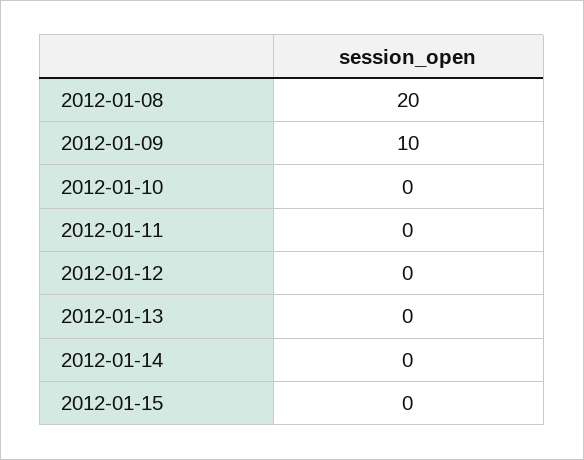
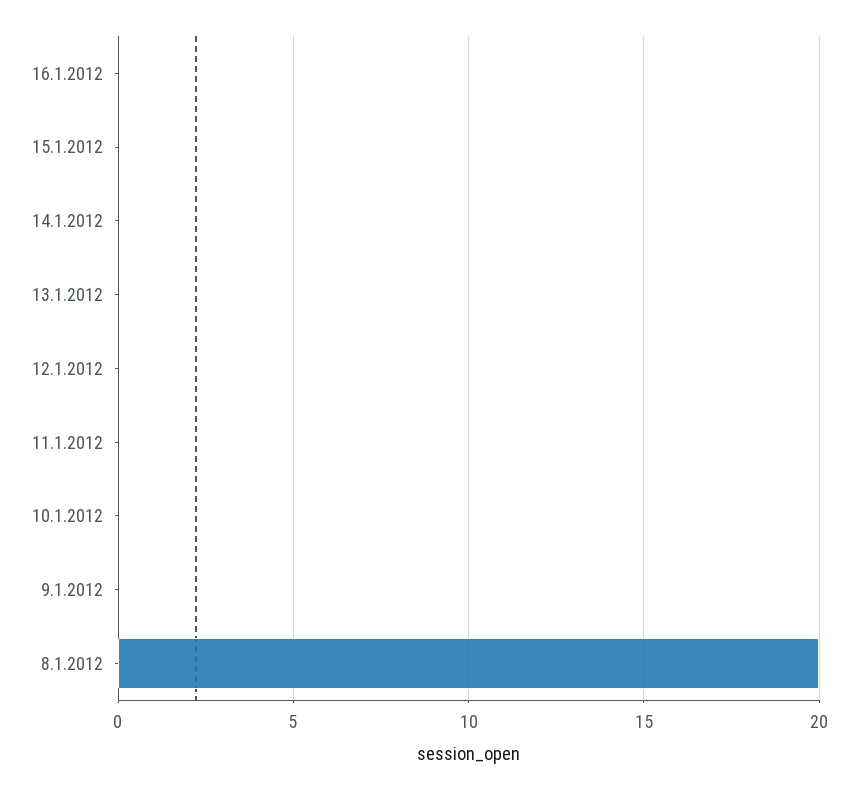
2012-01-09: 10 -> 0
16.1.2012: none -> 0

